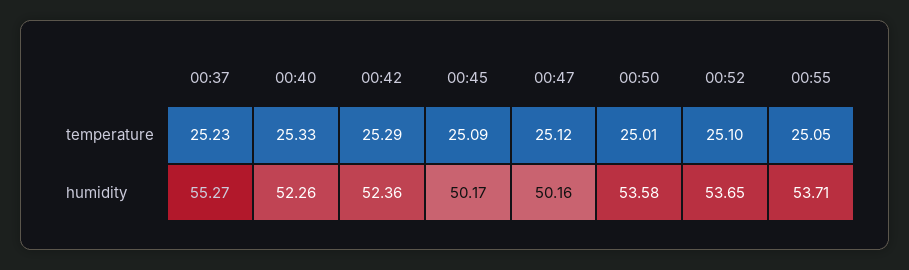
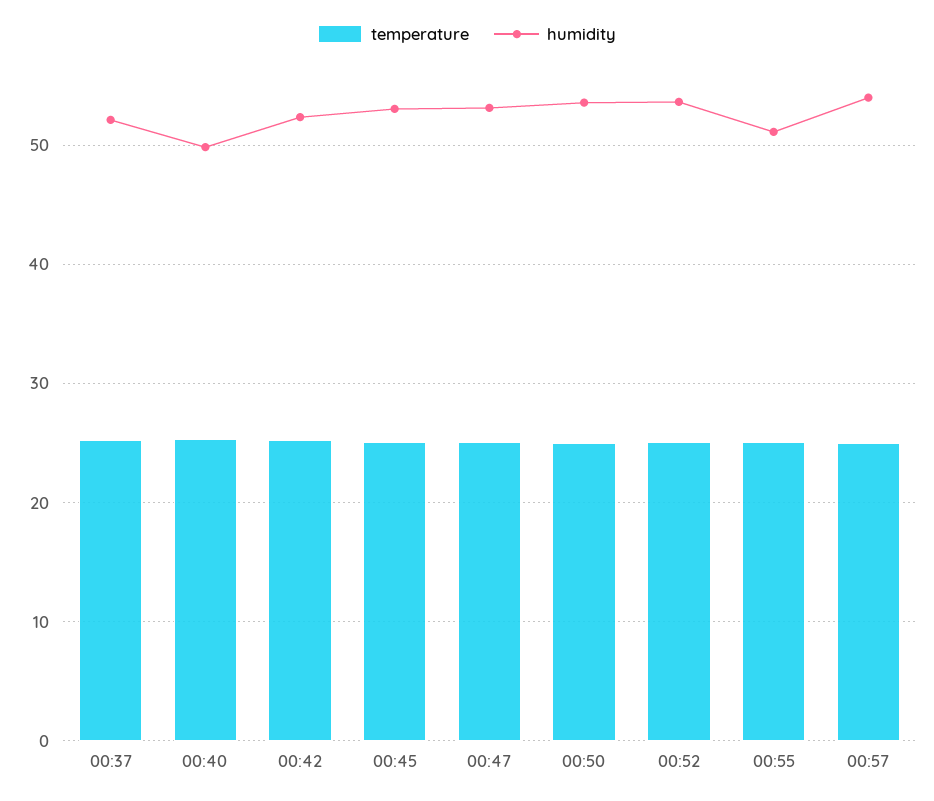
humidity, 00:37: 55.27 -> 52
humidity, 00:40: 52.26 -> 50
humidity, 00:45: 50.17 -> 53
humidity, 00:47: 50.16 -> 53
humidity, 00:55: 53.71 -> 51
temperature, 00:57: none -> 25
humidity, 00:57: none -> 54

